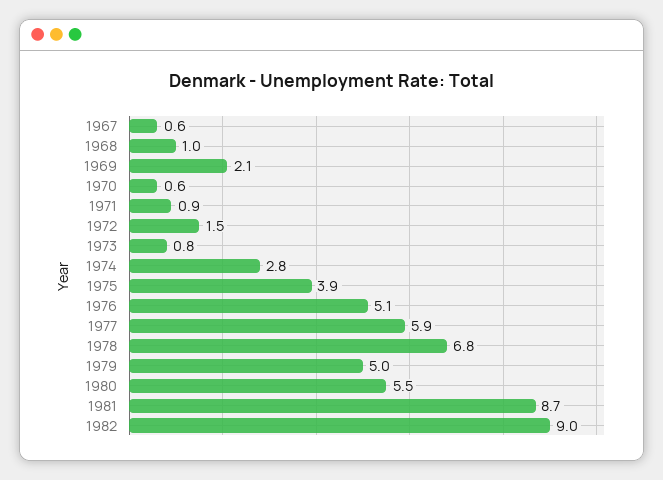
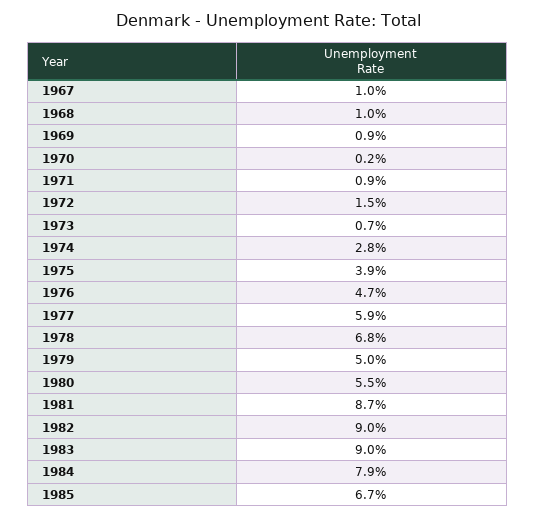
1967: 0.6 -> 1
1969: 2.1 -> 0.9
1970: 0.6 -> 0.2
1973: 0.8 -> 0.7
1976: 5.1 -> 4.7
1983: none -> 9
1984: none -> 7.9
1985: none -> 6.7

